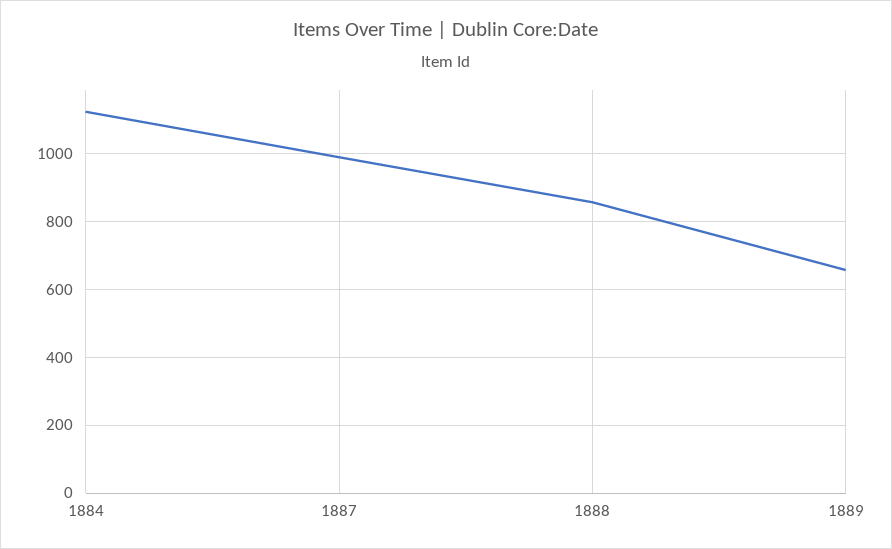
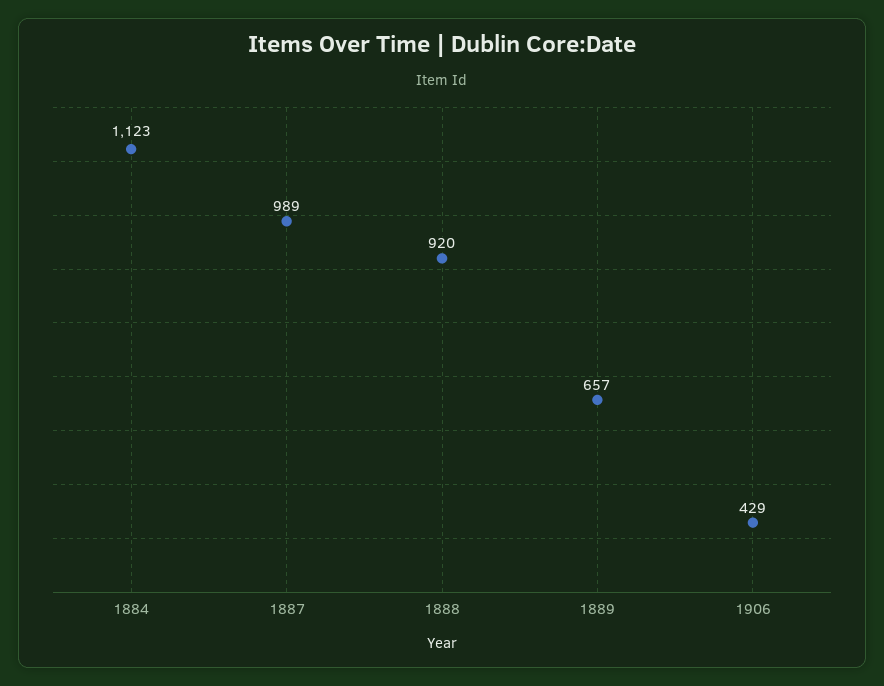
1888: 860 -> 920
1906: none -> 429

